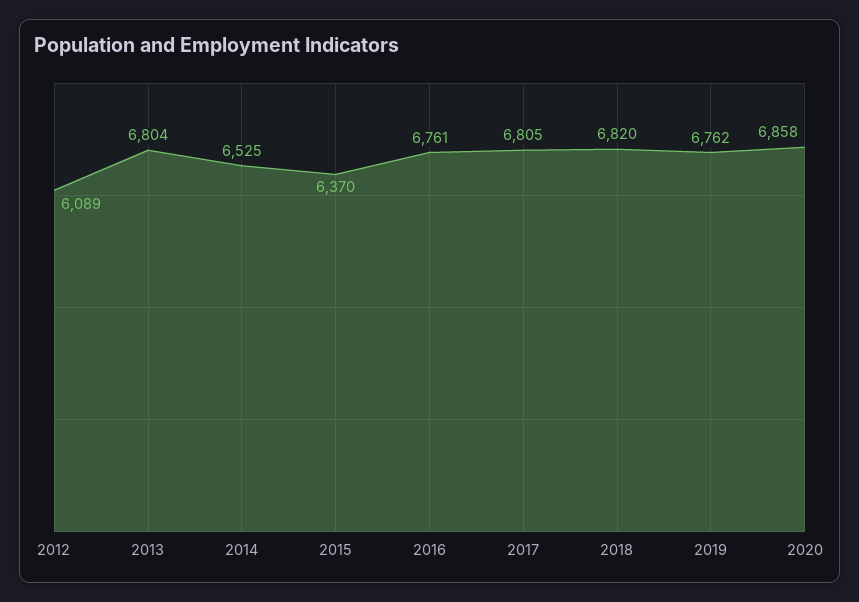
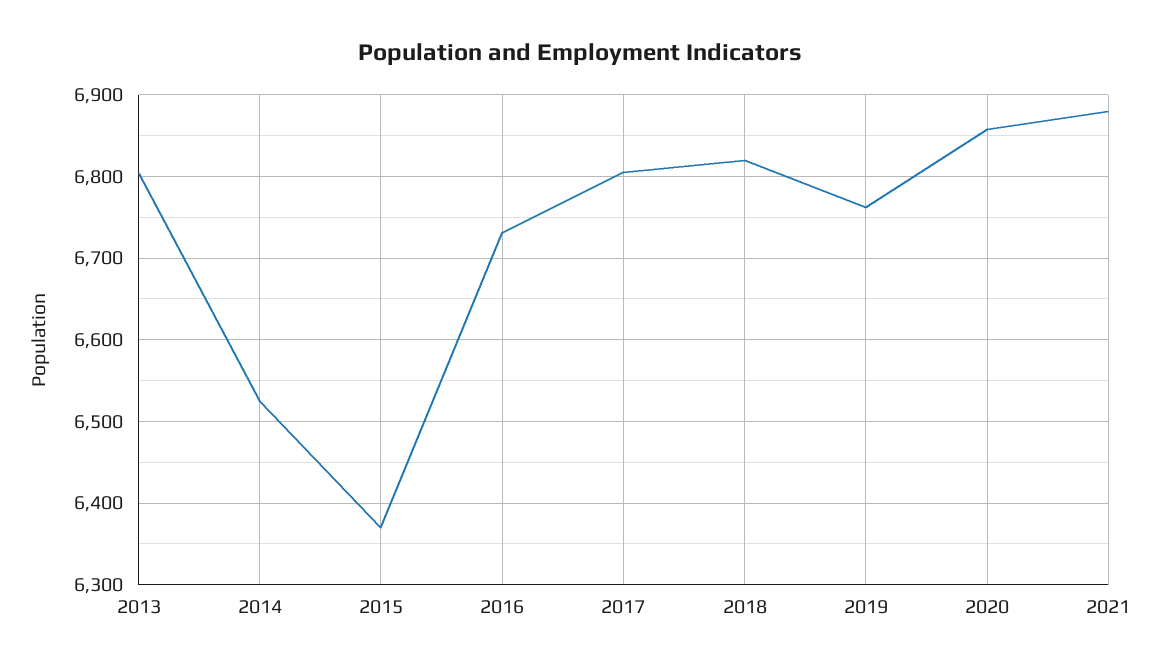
2012: 6089 -> none
2016: 6761 -> 6730
2021: none -> 6880

